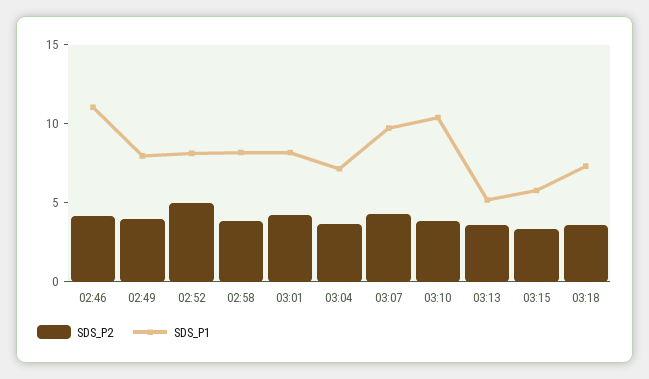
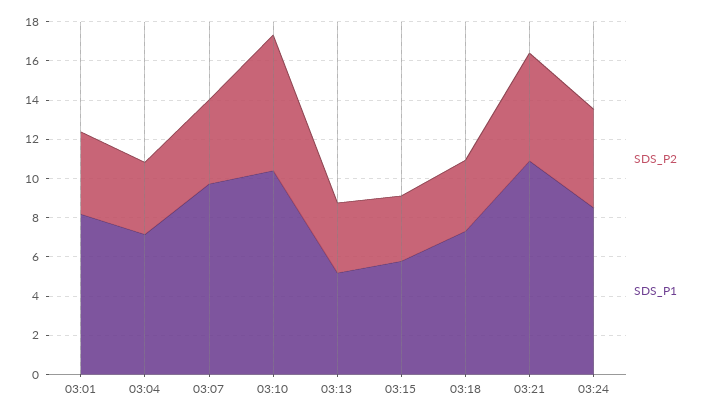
SDS_P2, 02:46: 4 -> none
SDS_P1, 02:46: 11 -> none
SDS_P2, 02:49: 4 -> none
SDS_P1, 02:49: 8 -> none
SDS_P2, 02:52: 5 -> none
SDS_P1, 02:52: 8 -> none
SDS_P2, 02:58: 4 -> none
SDS_P1, 02:58: 8 -> none
SDS_P2, 03:10: 4 -> 7
SDS_P2, 03:21: none -> 5.5
SDS_P1, 03:21: none -> 11
SDS_P2, 03:24: none -> 5
SDS_P1, 03:24: none -> 8.5

